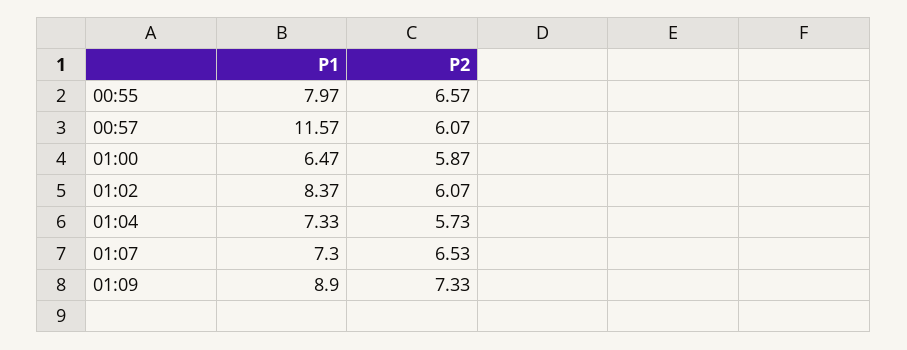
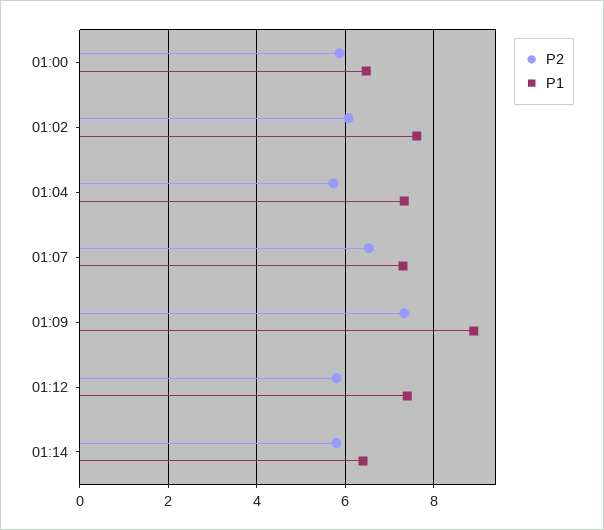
P1, 00:55: 7.97 -> none
P2, 00:55: 6.57 -> none
P1, 00:57: 11.57 -> none
P2, 00:57: 6.07 -> none
P1, 01:02: 8.37 -> 7.6
P2, 01:12: none -> 5.8
P1, 01:12: none -> 7.4
P2, 01:14: none -> 5.8
P1, 01:14: none -> 6.4

